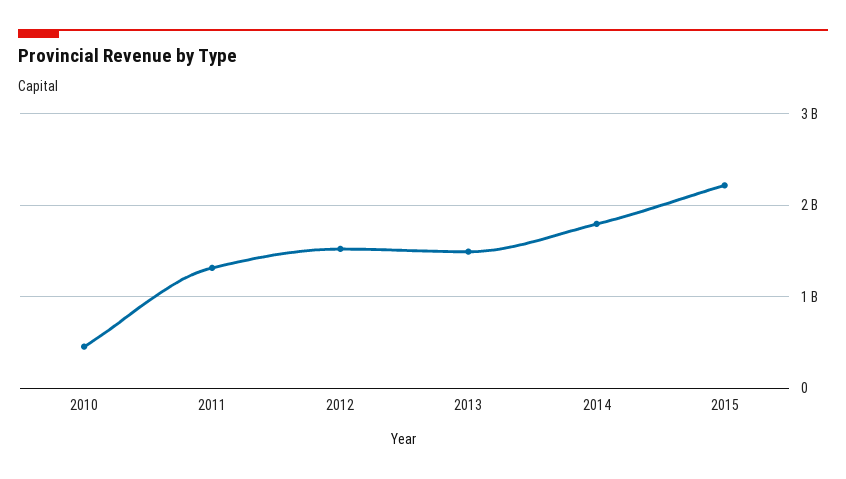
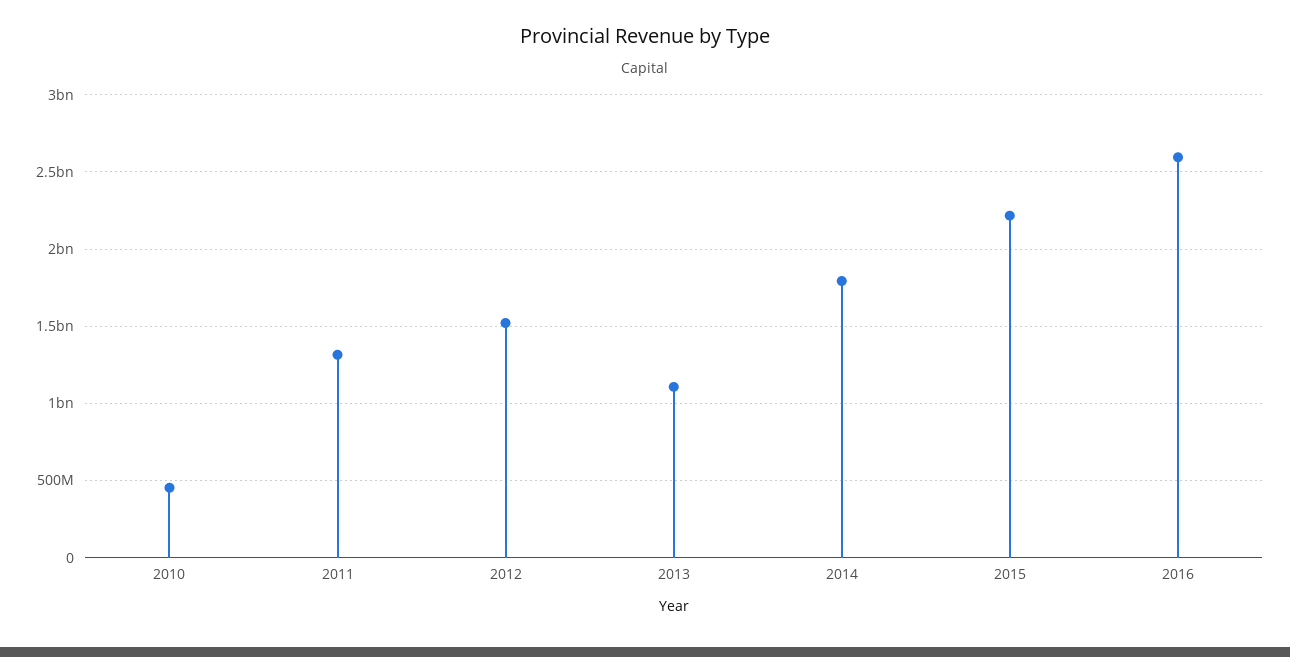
2013: 1500000000 -> 1100000000
2016: none -> 2600000000

